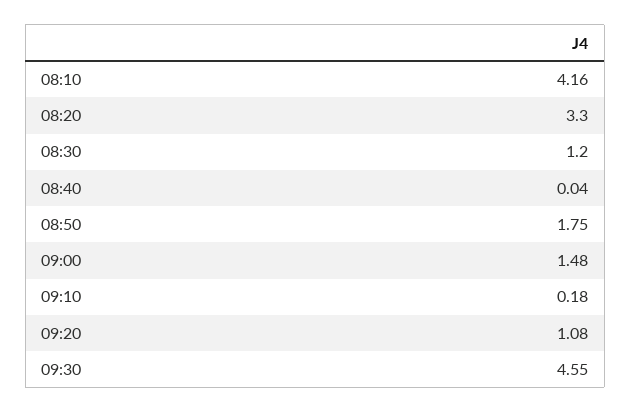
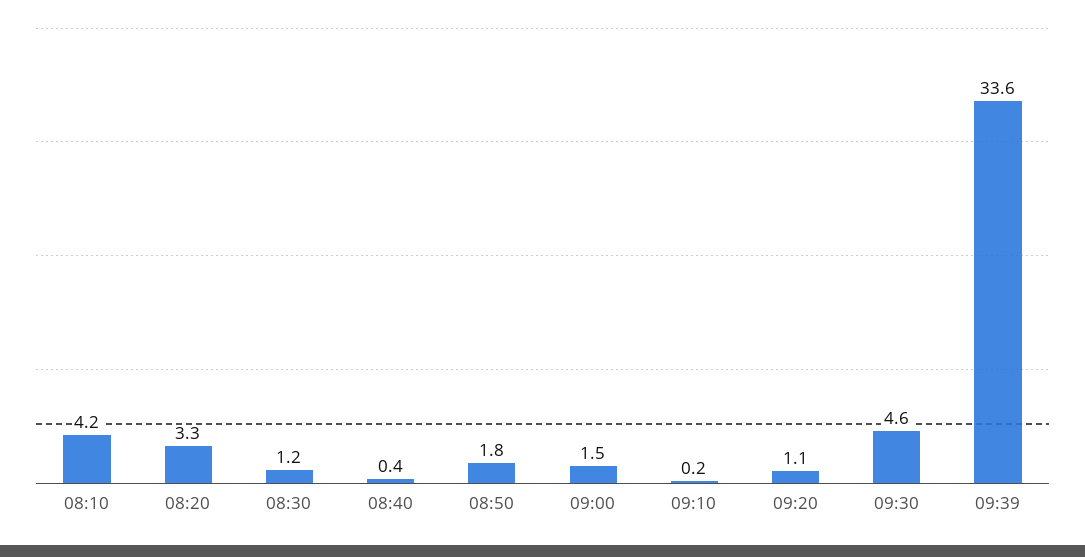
08:40: 0.04 -> 0.4
09:39: none -> 33.6

